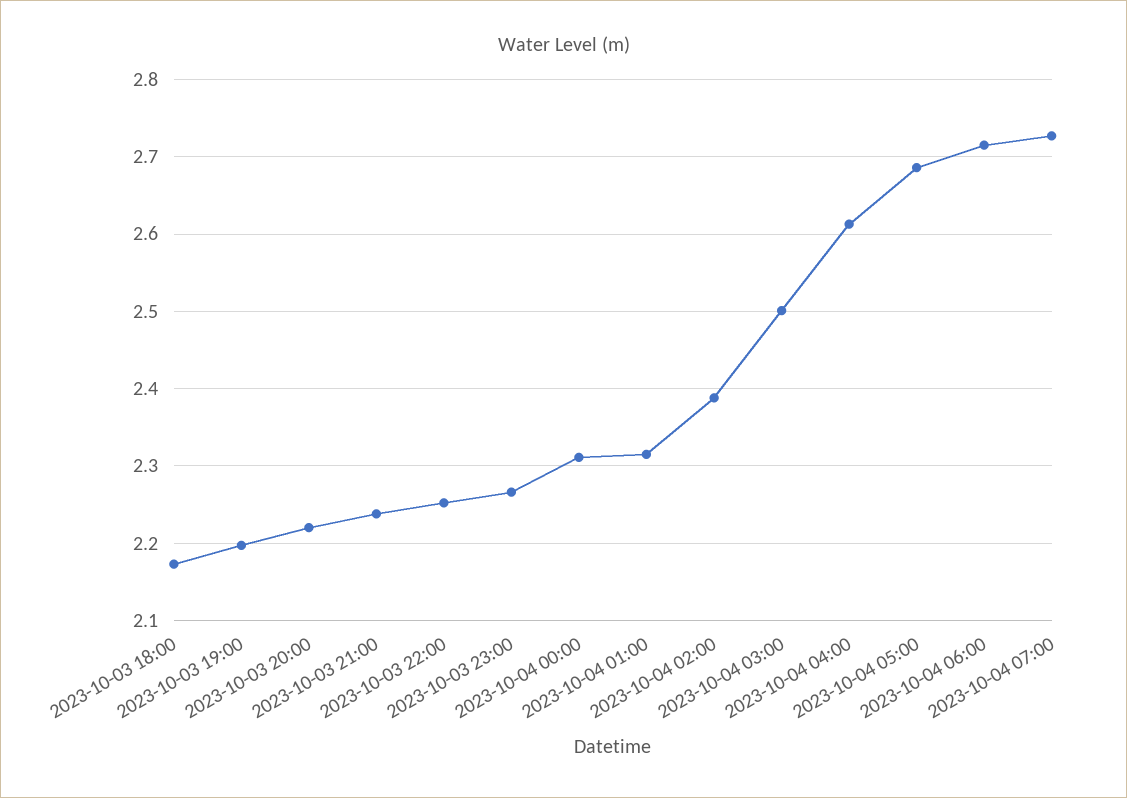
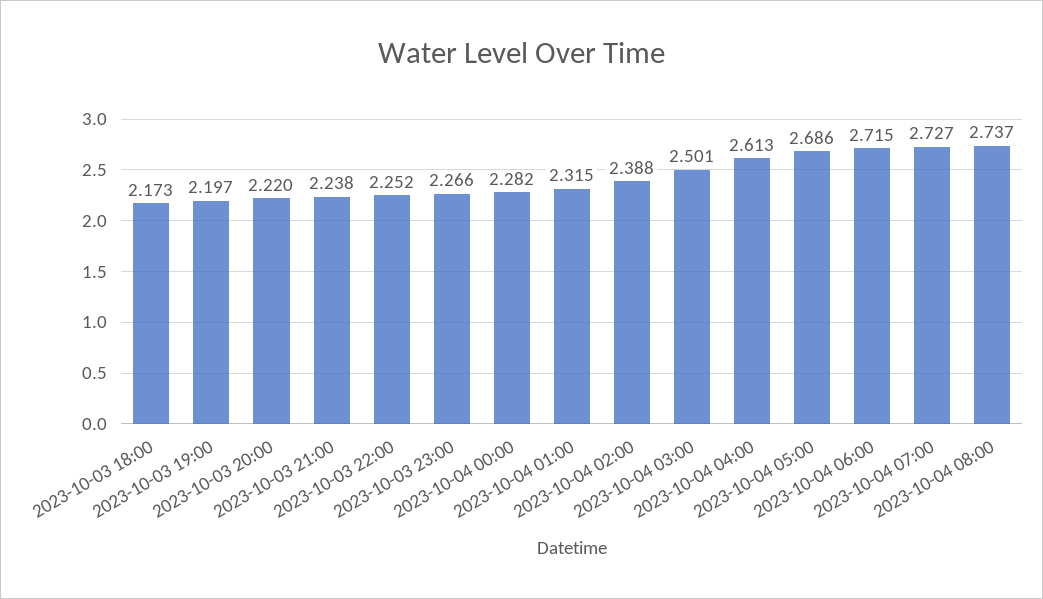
2023-10-04 00:00: 2.31 -> 2.282
2023-10-04 08:00: none -> 2.737

